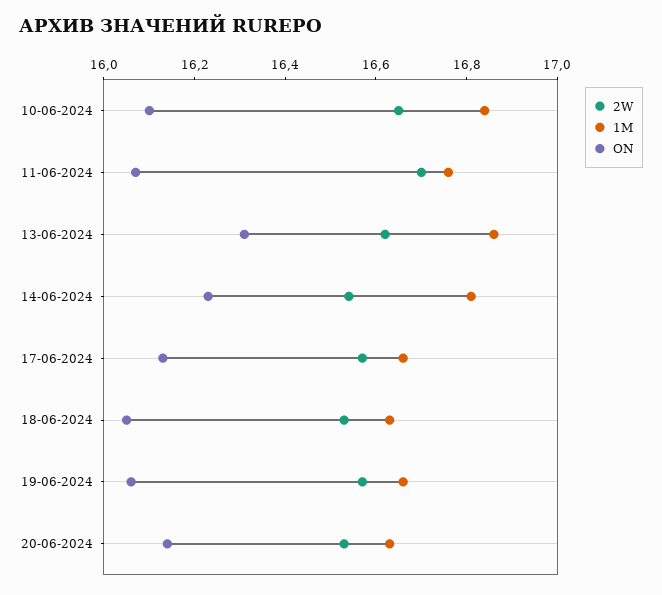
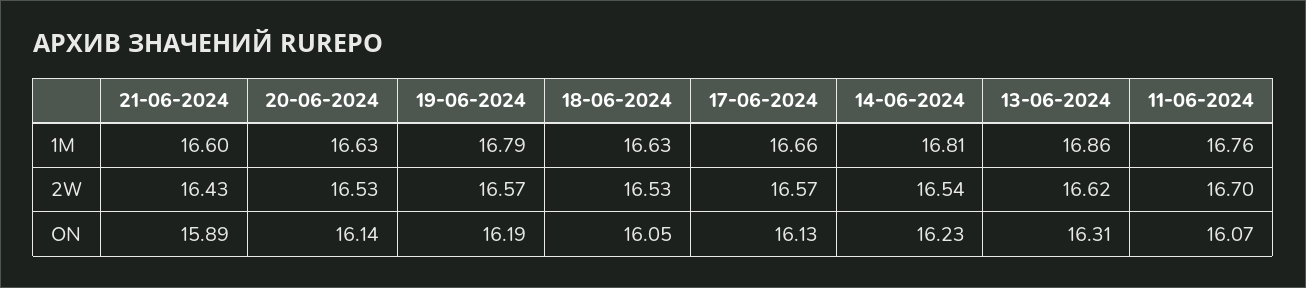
2W, 10-06-2024: 16.65 -> none
1M, 10-06-2024: 16.85 -> none
ON, 10-06-2024: 16.1 -> none
1M, 19-06-2024: 16.65 -> 16.79
ON, 19-06-2024: 16.05 -> 16.19
1M, 21-06-2024: none -> 16.6
2W, 21-06-2024: none -> 16.43
ON, 21-06-2024: none -> 15.89

